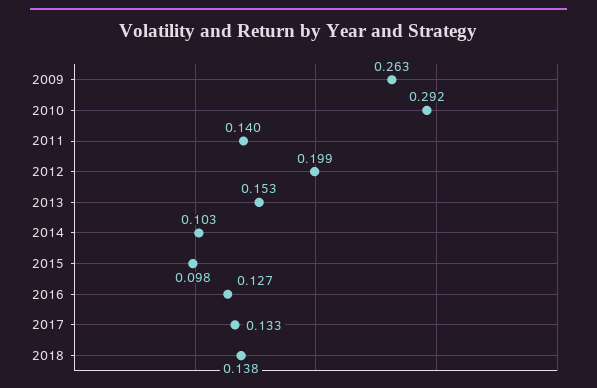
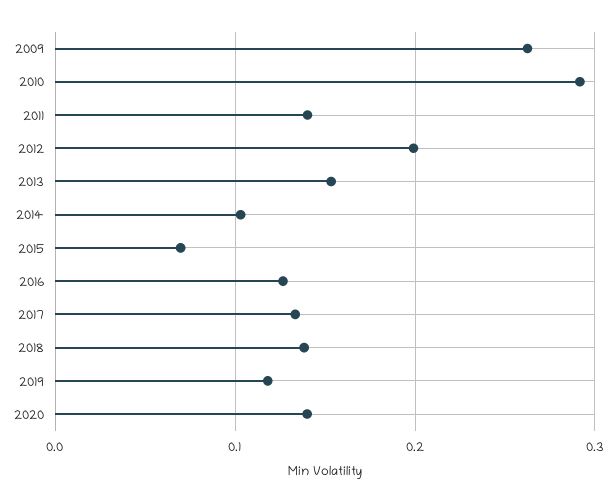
2015: 0.098 -> 0.07
2019: none -> 0.12
2020: none -> 0.14

